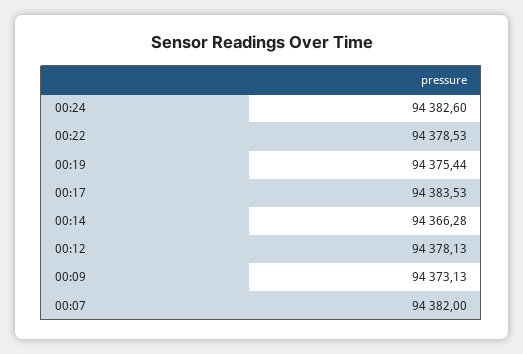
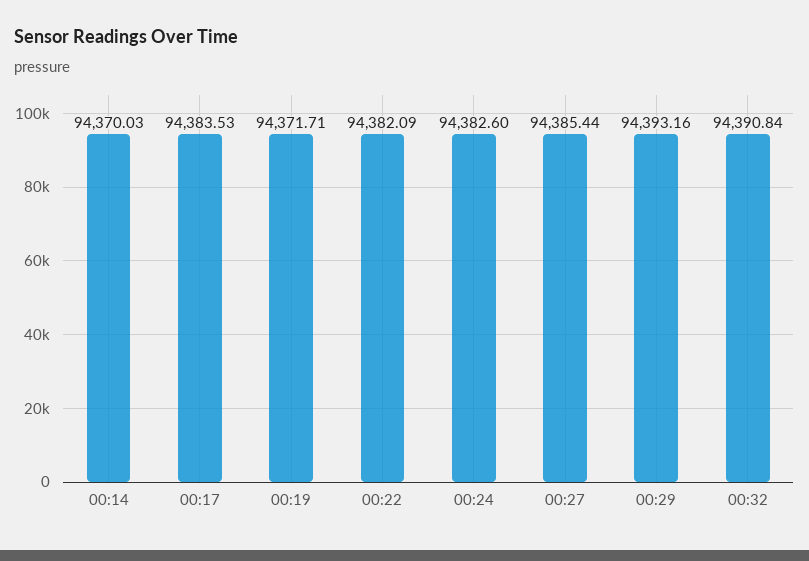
00:22: 94378.53 -> 94382.09
00:19: 94375.44 -> 94371.71
00:14: 94366.28 -> 94370.03
00:12: 94378.13 -> none
00:09: 94373.13 -> none
00:07: 94382 -> none
00:27: none -> 94385.44
00:29: none -> 94393.16
00:32: none -> 94390.84

